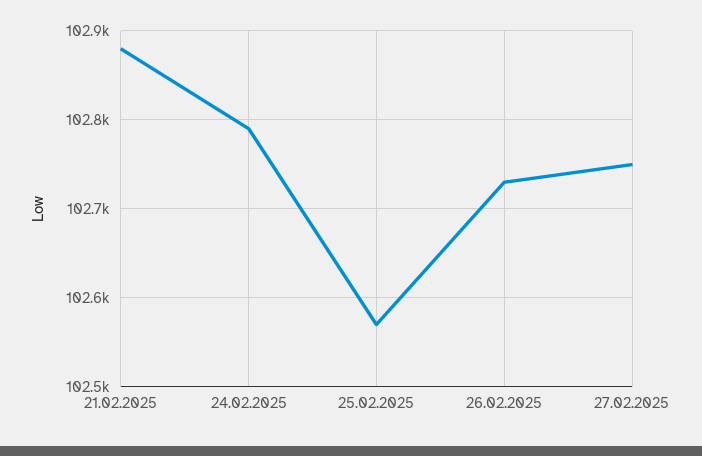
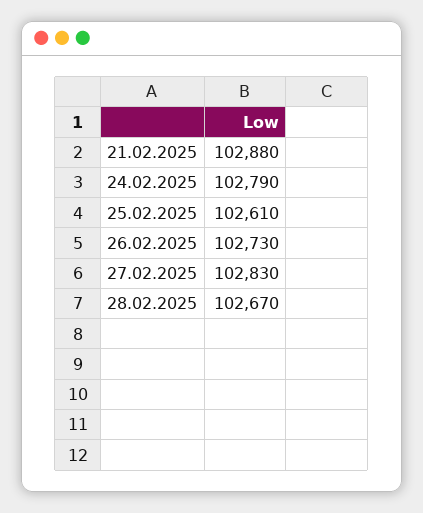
25.02.2025: 102570 -> 102610
27.02.2025: 102750 -> 102830
28.02.2025: none -> 102670

